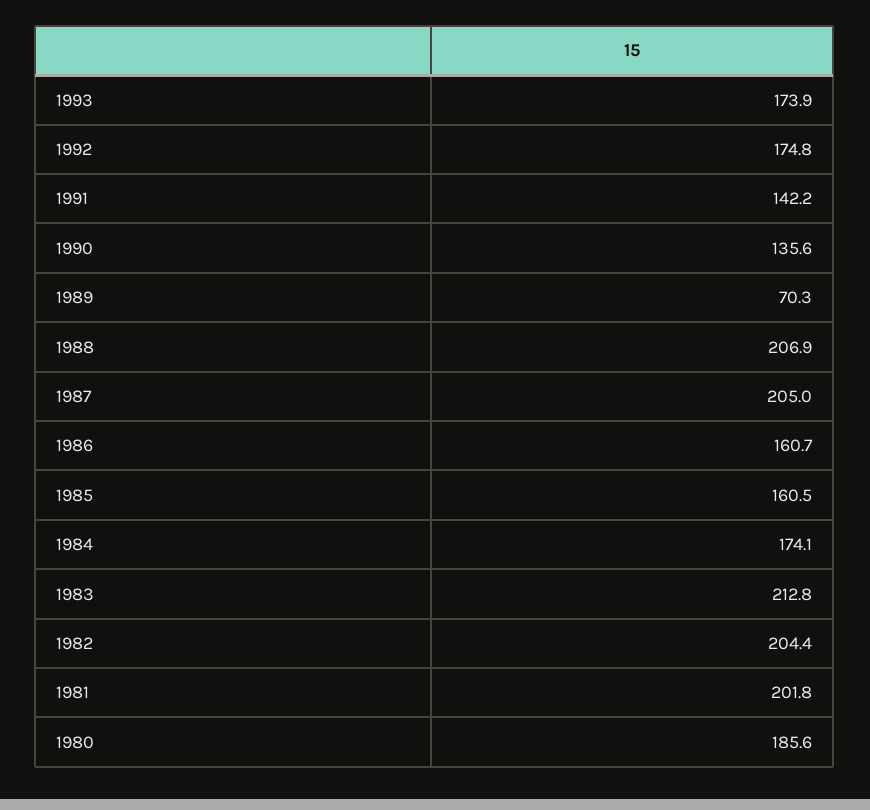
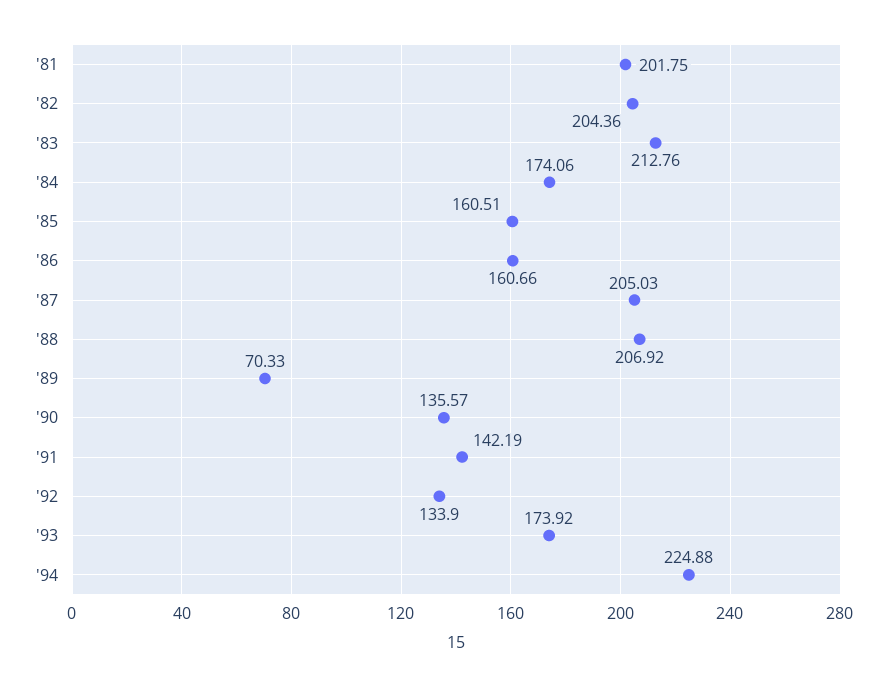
1992: 174.8 -> 133.9
1980: 185.6 -> none
'94: none -> 224.88

